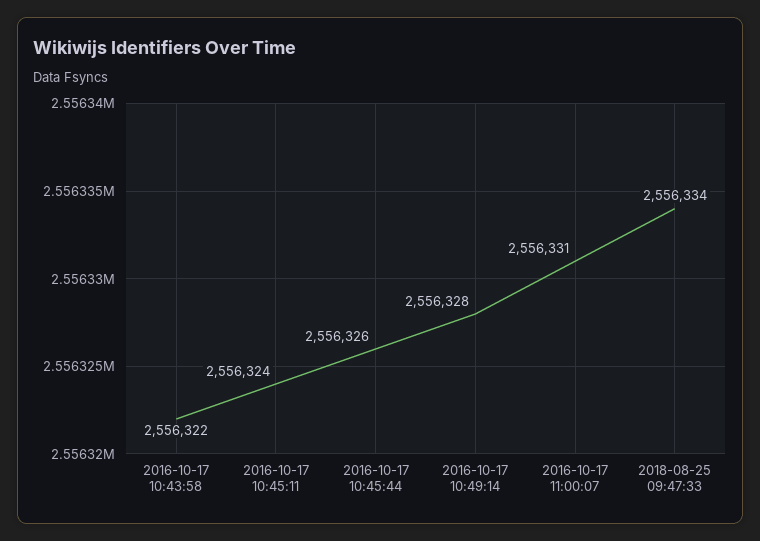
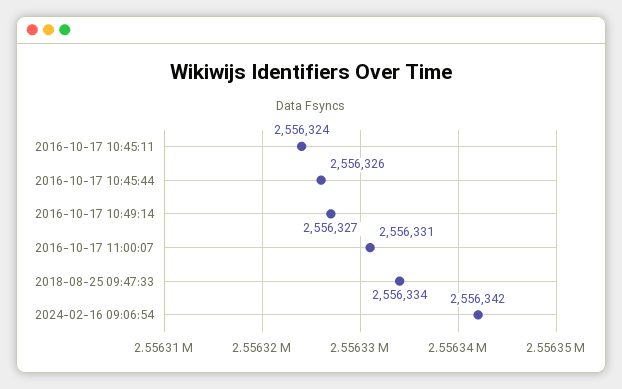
2016-10-17 10:43:58: 2556322 -> none
2016-10-17 10:49:14: 2556328 -> 2556327
2024-02-16 09:06:54: none -> 2556342

